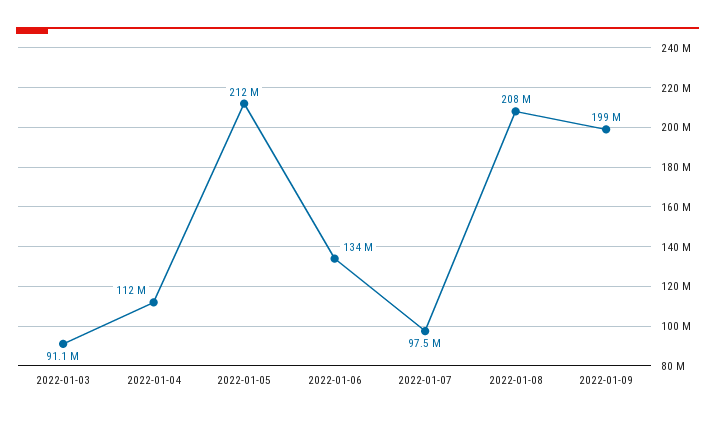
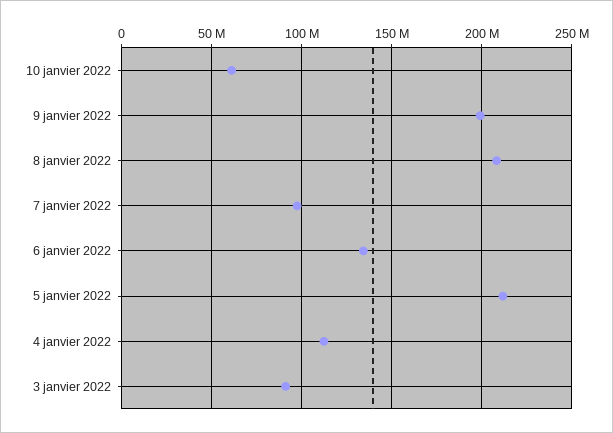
10 janvier 2022: none -> 60000000

